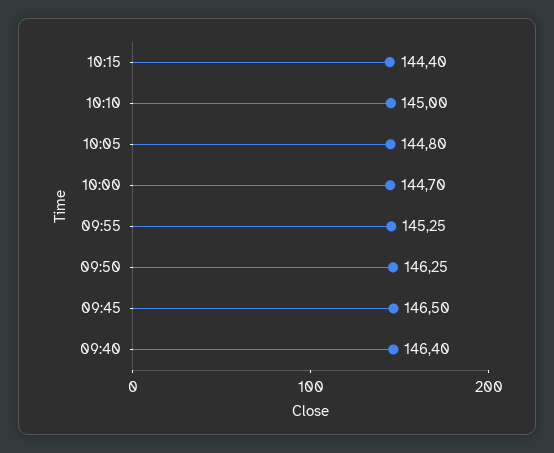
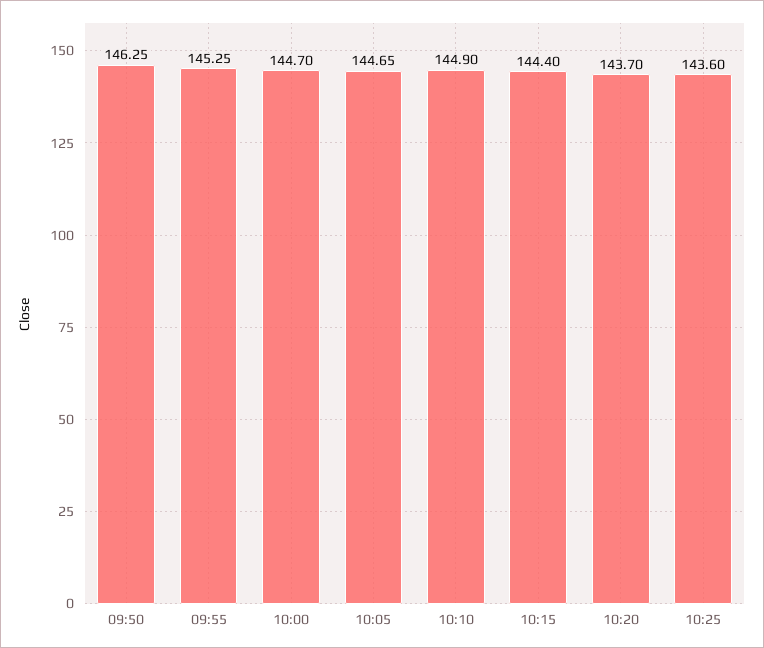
10:10: 145 -> 144.9
10:05: 144.8 -> 144.65
09:45: 146.5 -> none
09:40: 146.4 -> none
10:20: none -> 143.7
10:25: none -> 143.6

